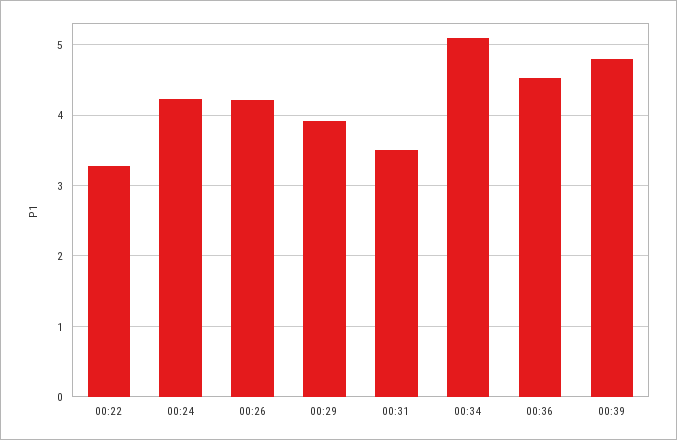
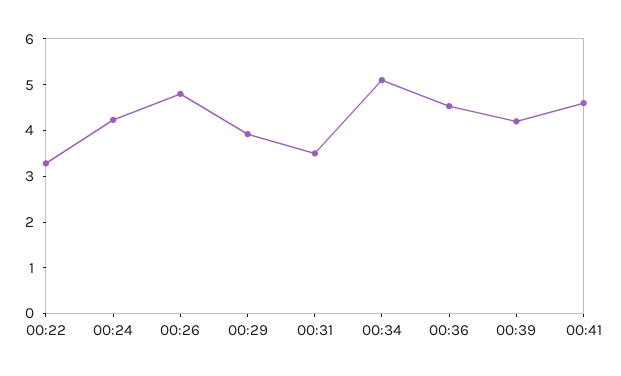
00:26: 4.2 -> 4.8
00:39: 4.8 -> 4.2
00:41: none -> 4.6

